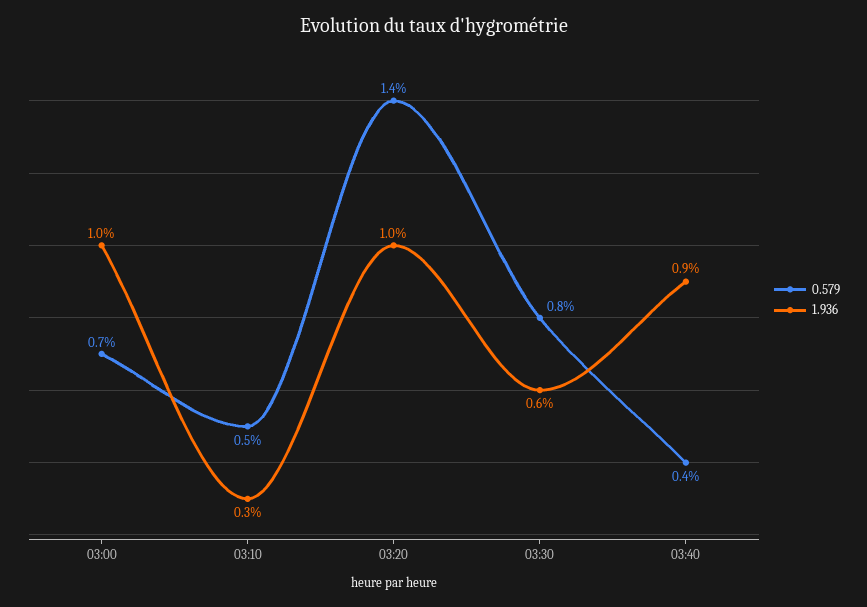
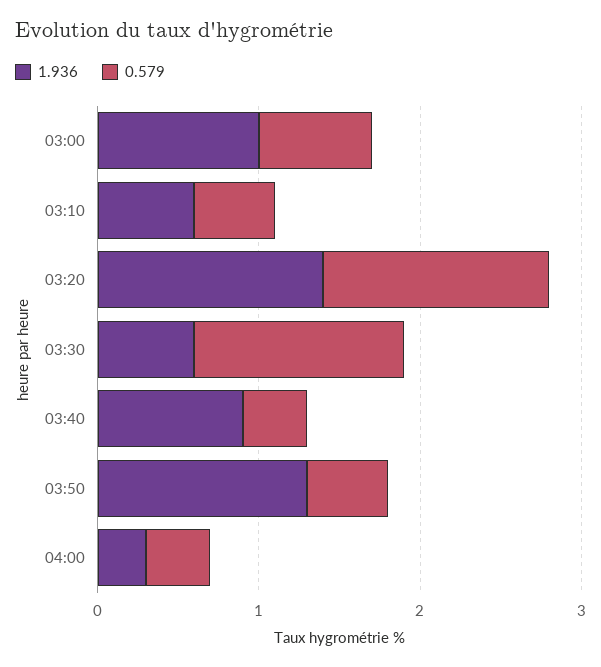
1.936, 03:10: 0.3 -> 0.6
1.936, 03:20: 1 -> 1.4
0.579, 03:30: 0.8 -> 1.3
1.936, 03:50: none -> 1.3
0.579, 03:50: none -> 0.5
1.936, 04:00: none -> 0.3
0.579, 04:00: none -> 0.4

